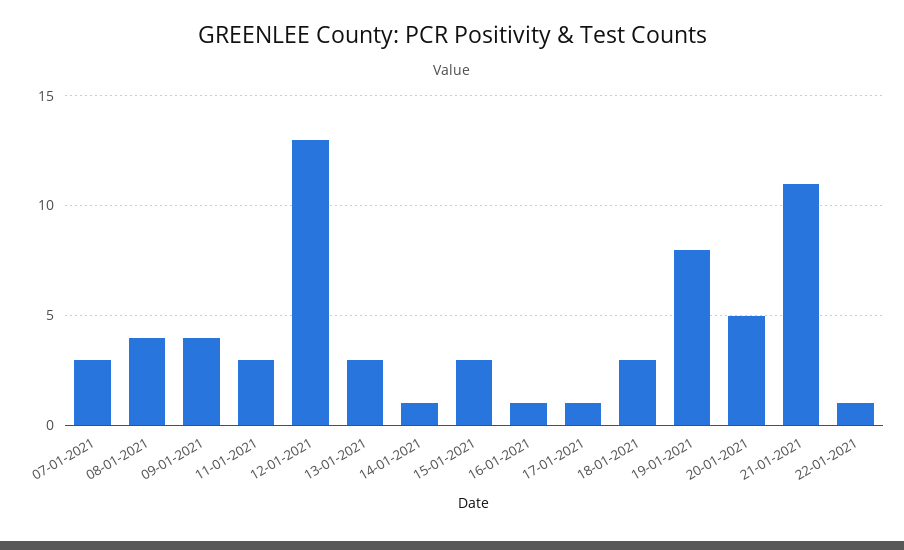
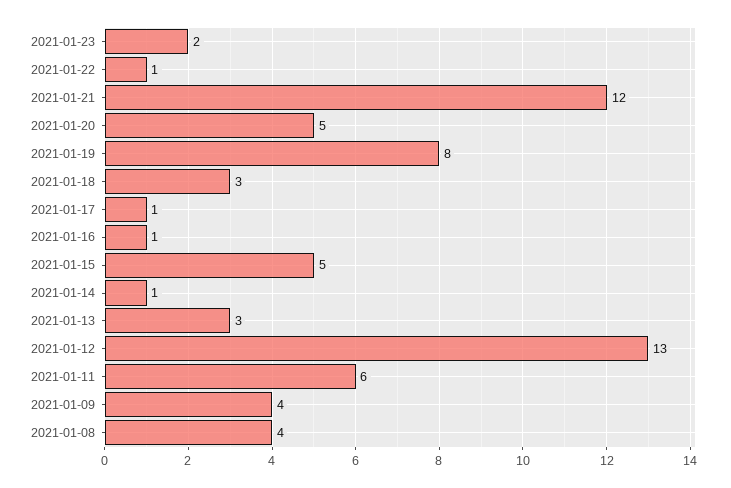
07-01-2021: 3 -> none
11-01-2021: 3 -> 6
15-01-2021: 3 -> 5
21-01-2021: 11 -> 12
2021-01-23: none -> 2

